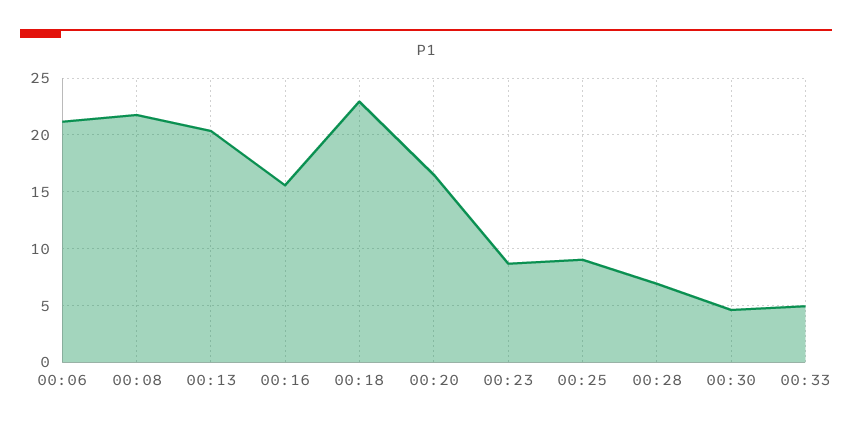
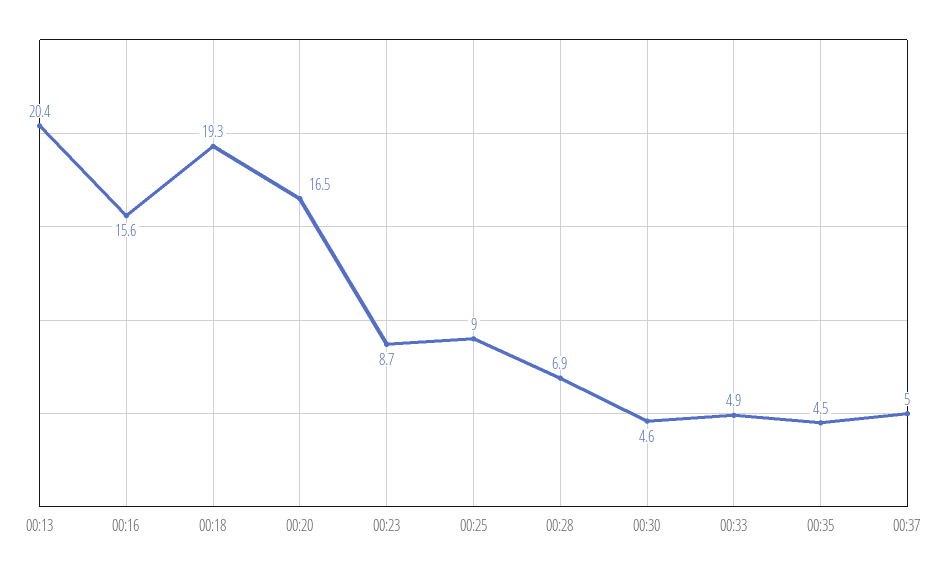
00:06: 21 -> none
00:08: 22 -> none
00:18: 23 -> 19.3
00:35: none -> 4.5
00:37: none -> 5

